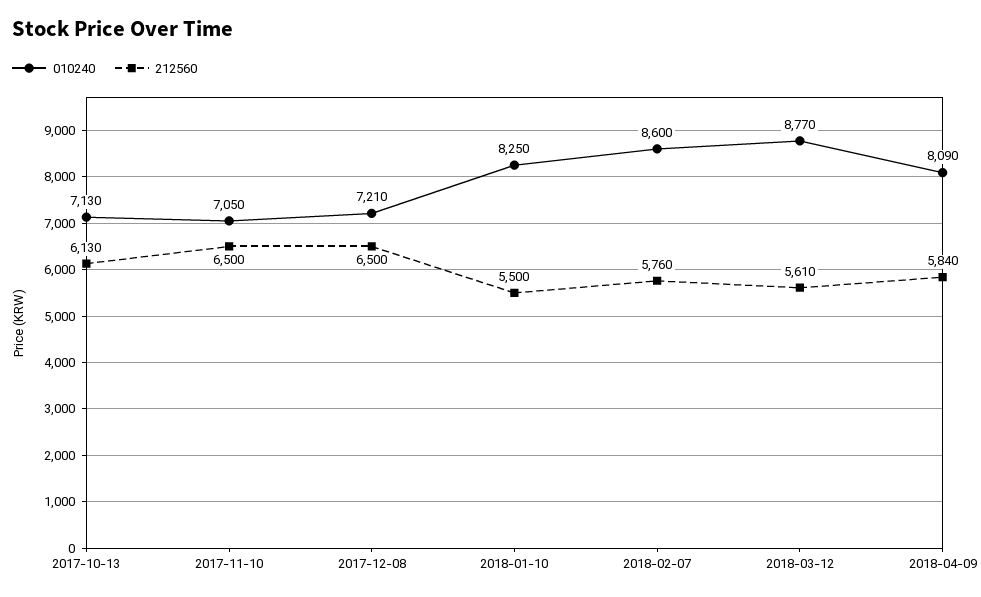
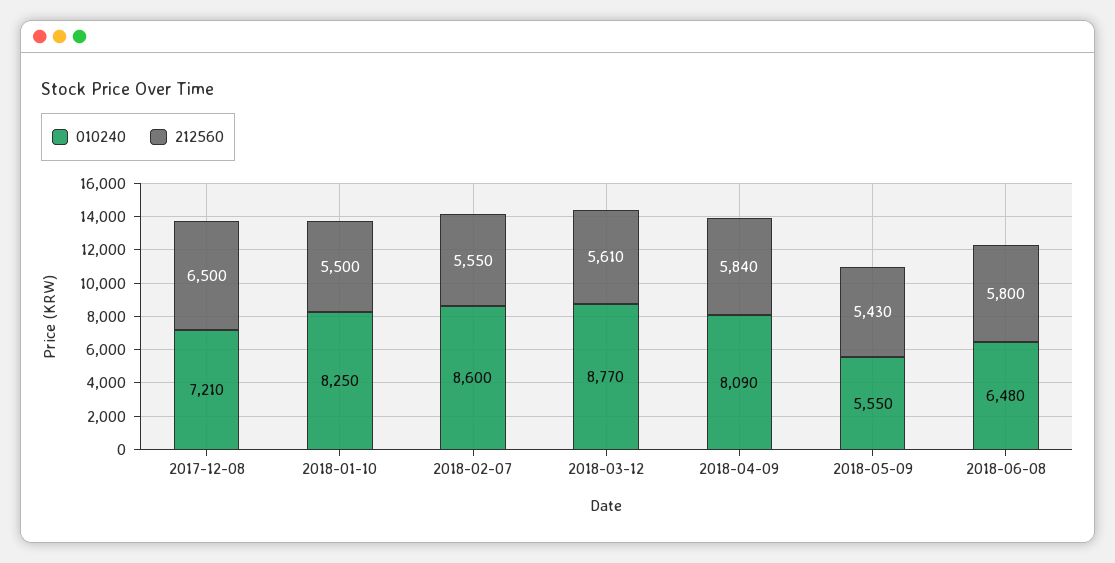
010240, 2017-10-13: 7130 -> none
212560, 2017-10-13: 6130 -> none
010240, 2017-11-10: 7050 -> none
212560, 2017-11-10: 6500 -> none
212560, 2018-02-07: 5760 -> 5550
010240, 2018-05-09: none -> 5550
212560, 2018-05-09: none -> 5430
010240, 2018-06-08: none -> 6480
212560, 2018-06-08: none -> 5800

